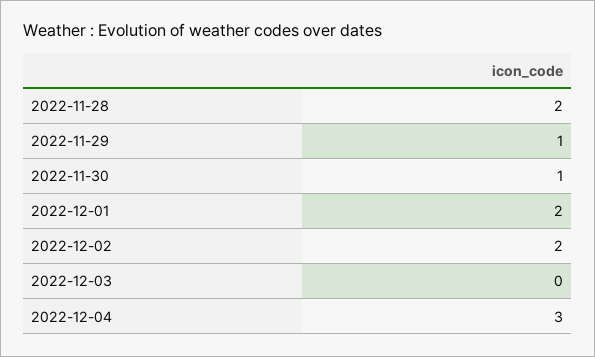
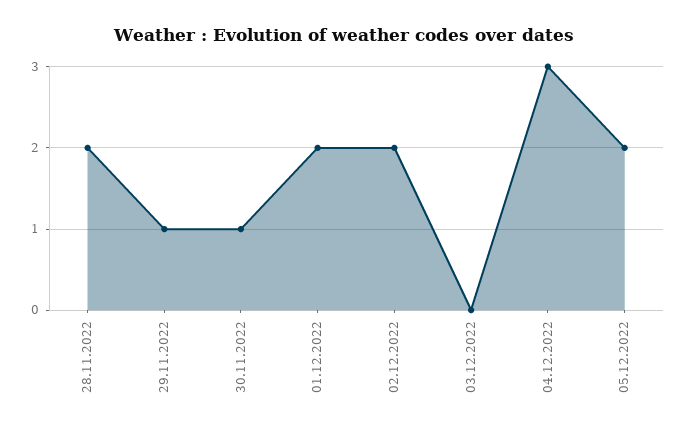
05.12.2022: none -> 2

